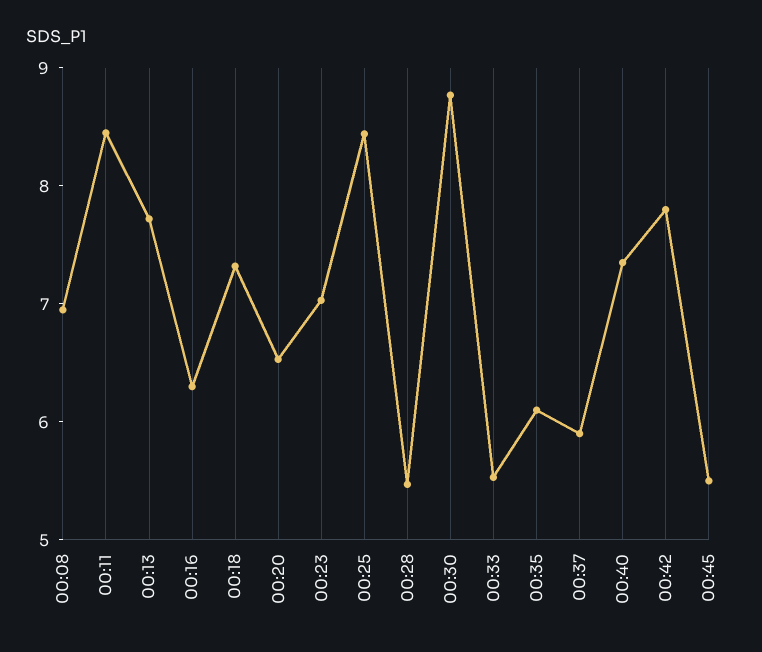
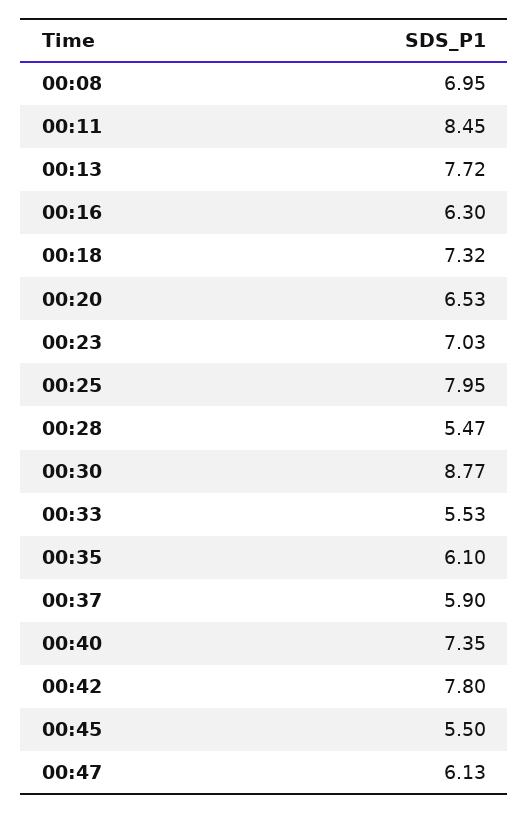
00:25: 8.4 -> 7.95
00:47: none -> 6.13

